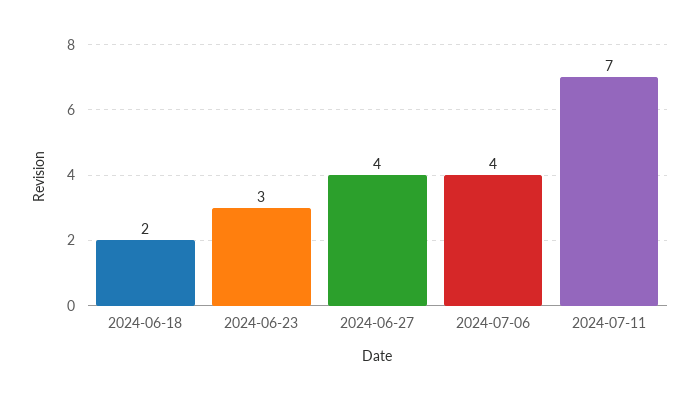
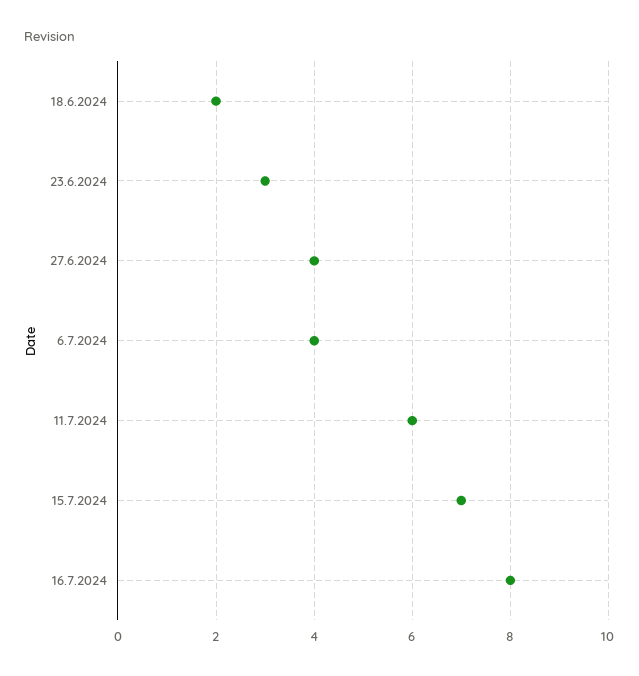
2024-07-11: 7 -> 6
15.7.2024: none -> 7
16.7.2024: none -> 8

